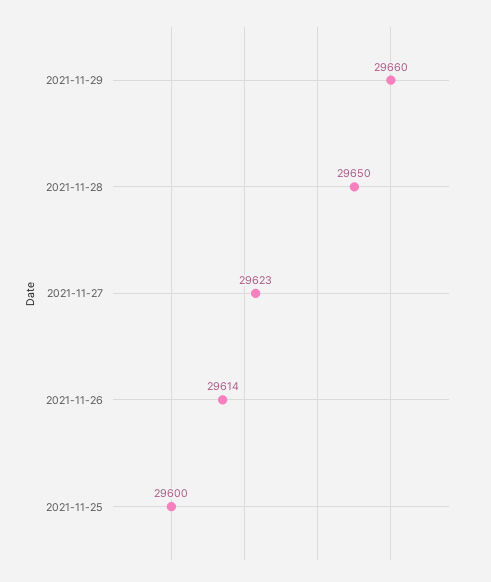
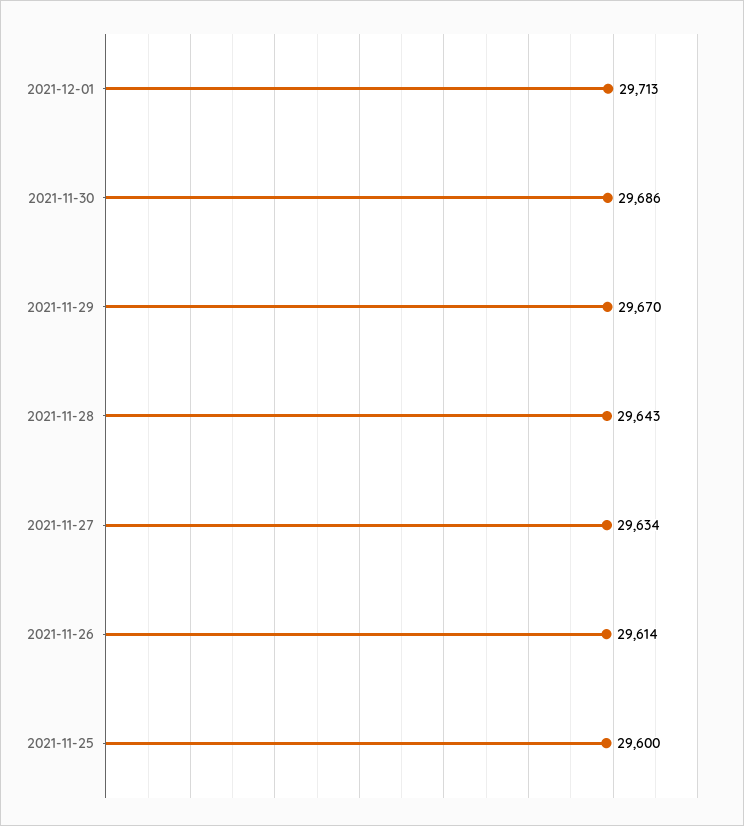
2021-11-29: 29660 -> 29670
2021-11-28: 29650 -> 29643
2021-11-27: 29623 -> 29634
2021-12-01: none -> 29713
2021-11-30: none -> 29686

